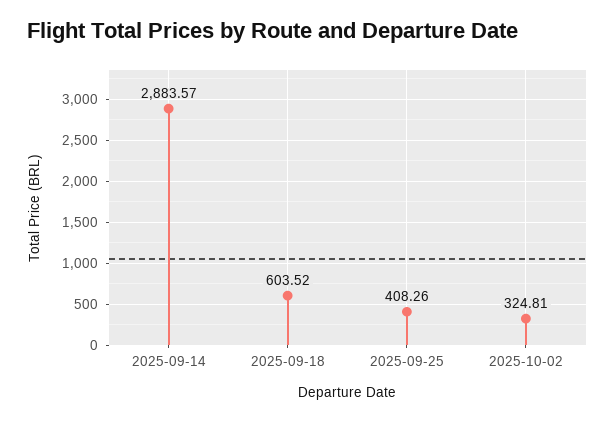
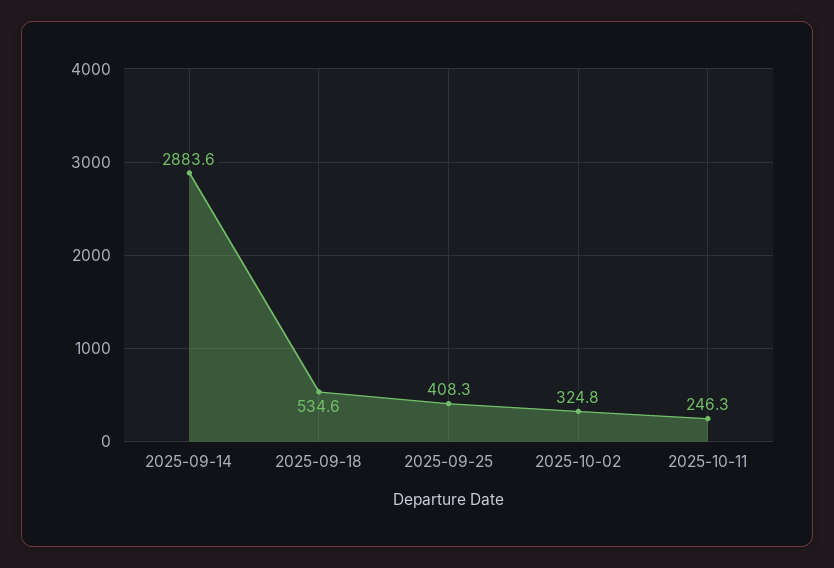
2025-09-18: 603.52 -> 534.6
2025-10-11: none -> 246.3

